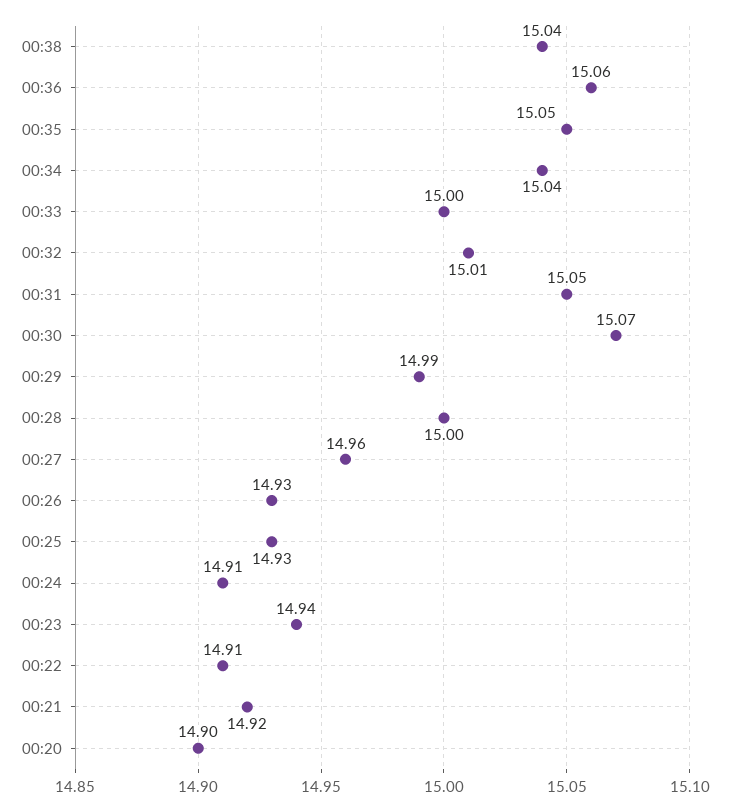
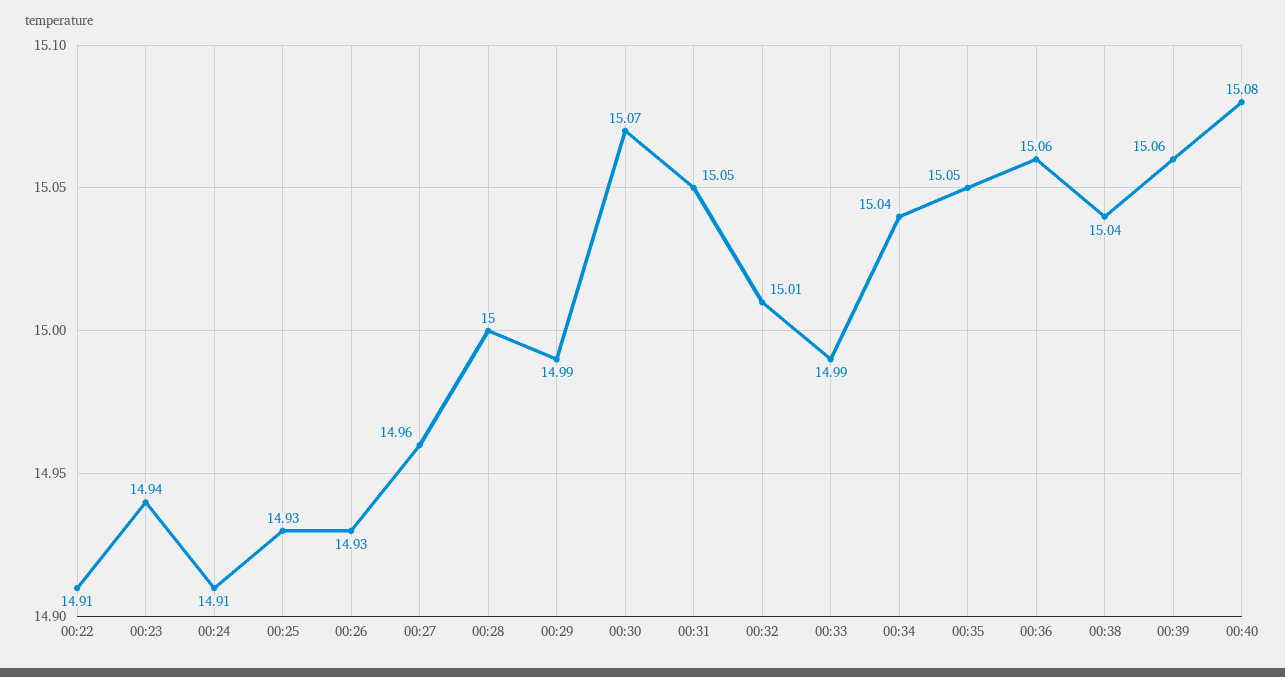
00:33: 15 -> 14.99
00:21: 14.92 -> none
00:20: 14.9 -> none
00:39: none -> 15.06
00:40: none -> 15.08

